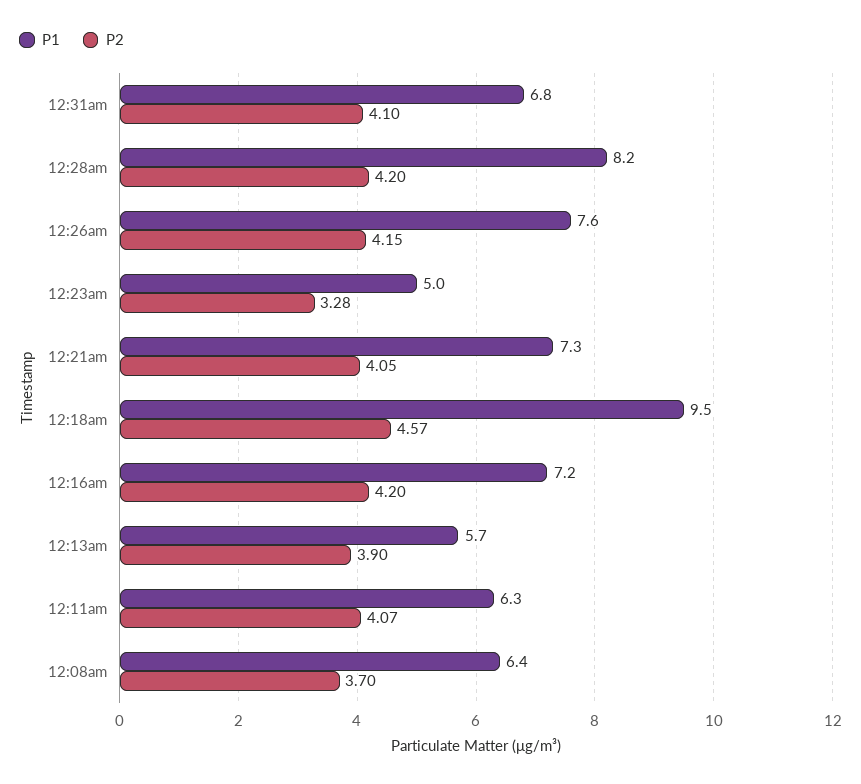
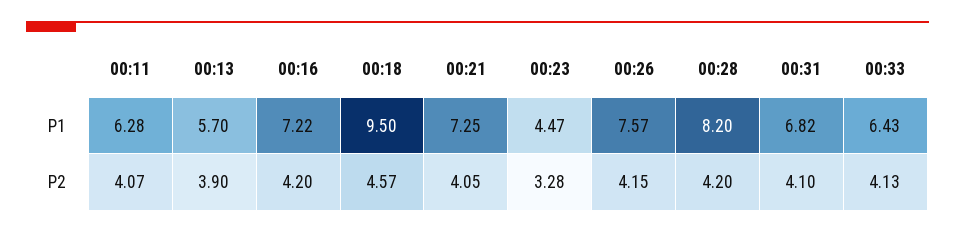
P1, 12:23am: 5 -> 4.47
P1, 12:08am: 6.4 -> none
P2, 12:08am: 3.7 -> none
P1, 00:33: none -> 6.43
P2, 00:33: none -> 4.13

